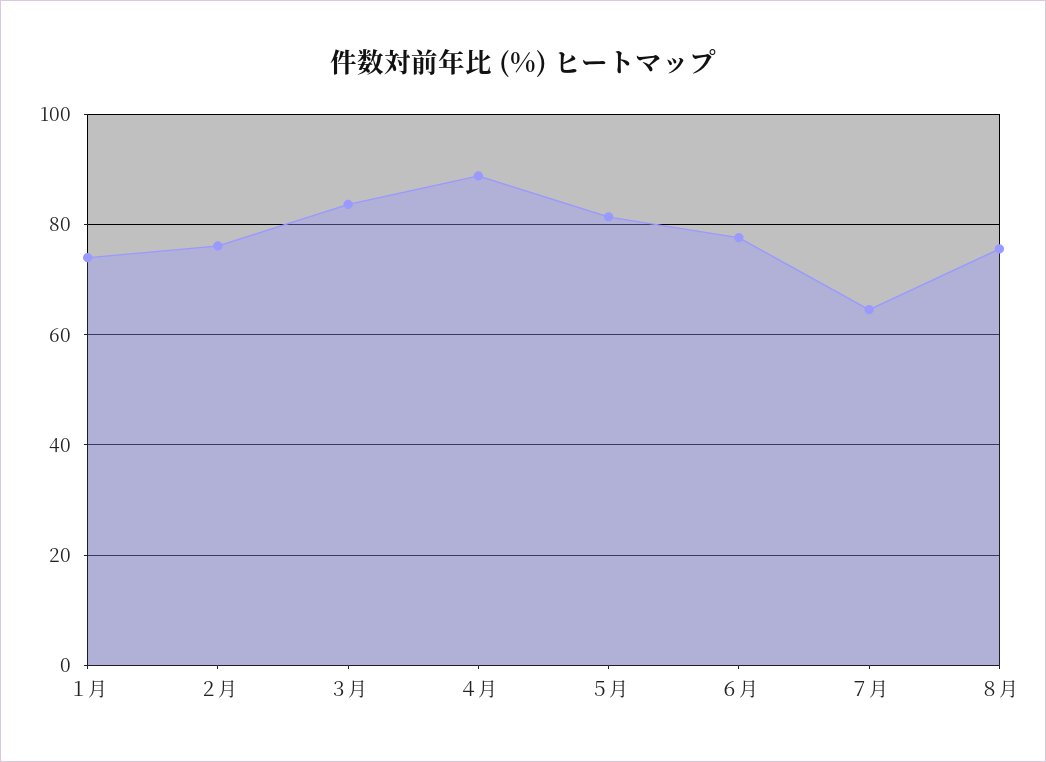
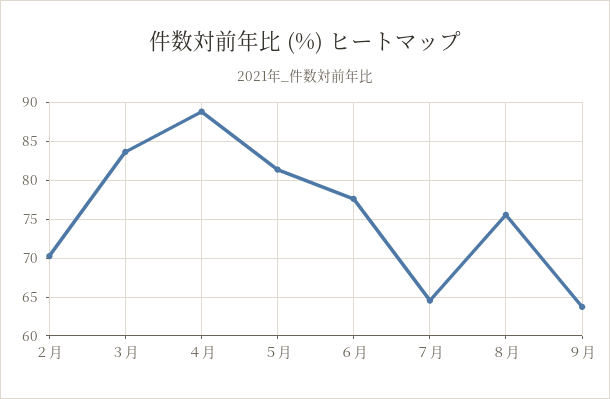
１月: 74 -> none
２月: 76 -> 70
９月: none -> 64

